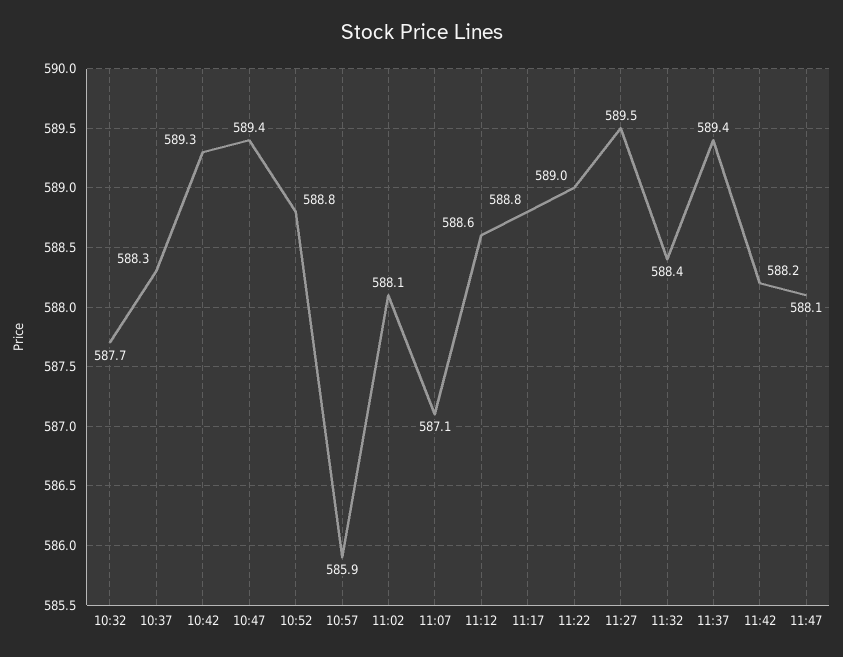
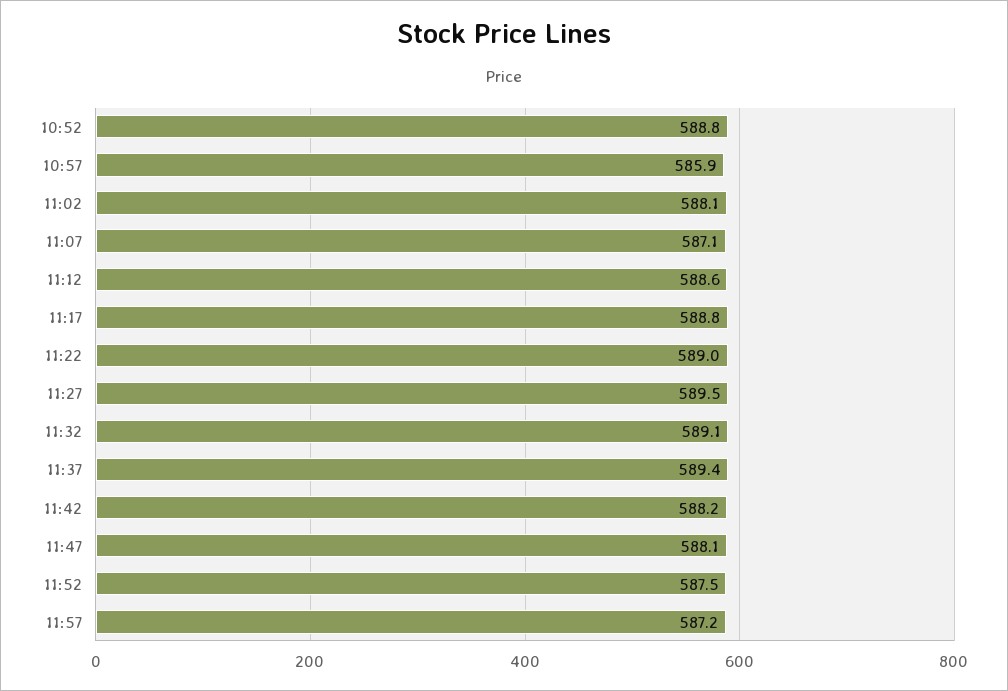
10:32: 587.7 -> none
10:37: 588.3 -> none
10:42: 589.3 -> none
10:47: 589.4 -> none
11:32: 588.4 -> 589.1
11:52: none -> 587.5
11:57: none -> 587.2

